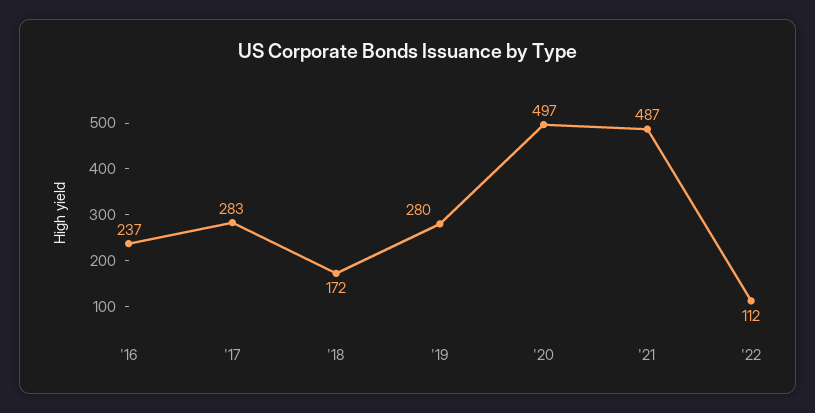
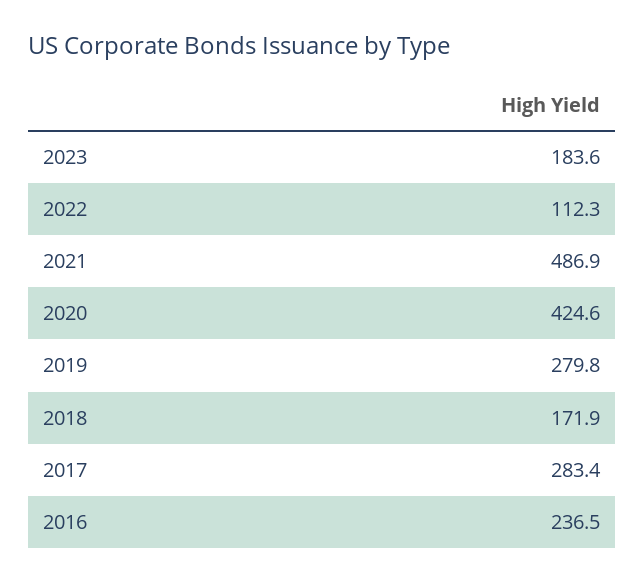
'20: 497 -> 424.6
2023: none -> 183.6

